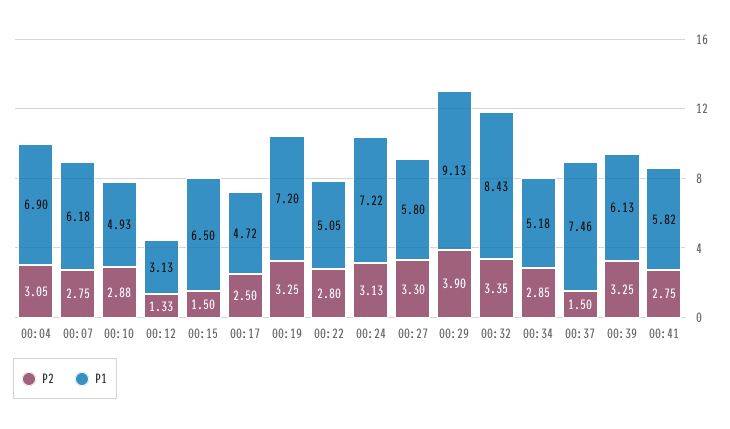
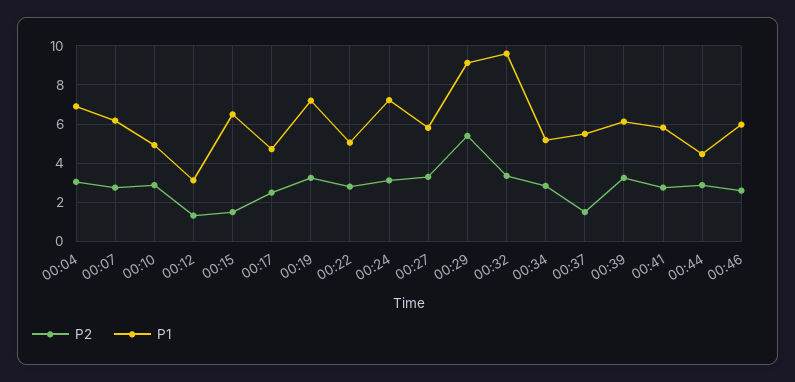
P2, 00:29: 3.9 -> 5.5
P1, 00:32: 8.43 -> 9.5
P1, 00:37: 7.46 -> 5.5
P2, 00:44: none -> 3
P1, 00:44: none -> 4.5
P2, 00:46: none -> 2.5
P1, 00:46: none -> 6

